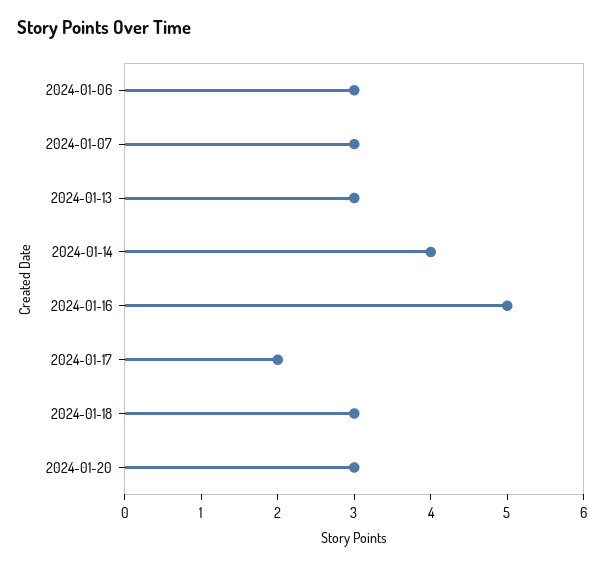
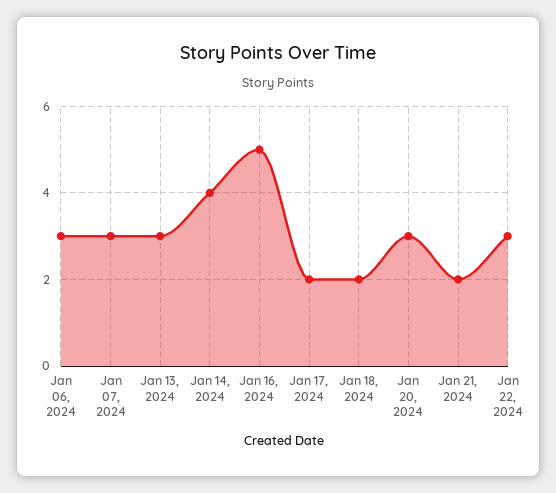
2024-01-18: 3 -> 2
Jan 21, 2024: none -> 2
Jan 22, 2024: none -> 3

